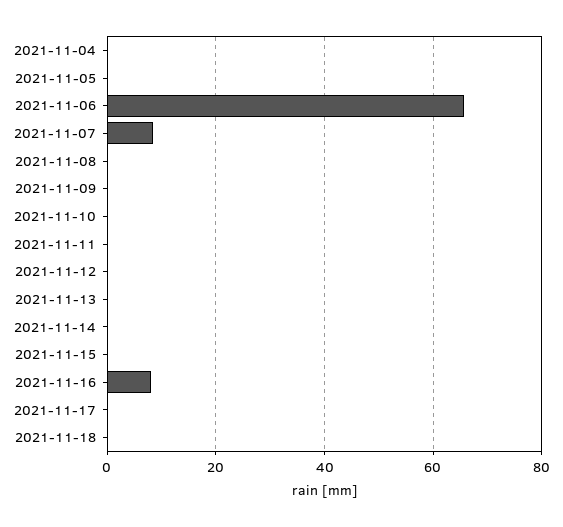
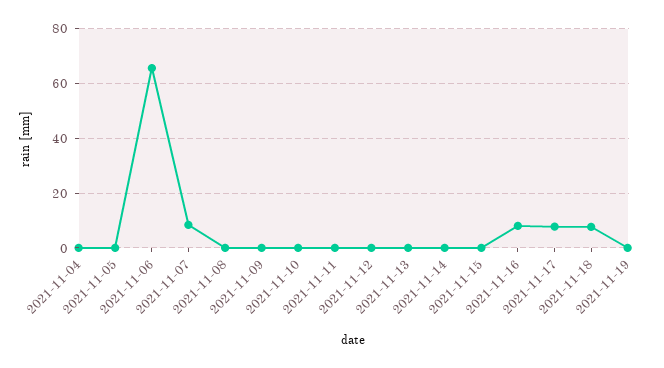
2021-11-17: 0 -> 7.5
2021-11-18: 0 -> 7.5
2021-11-19: none -> 0

